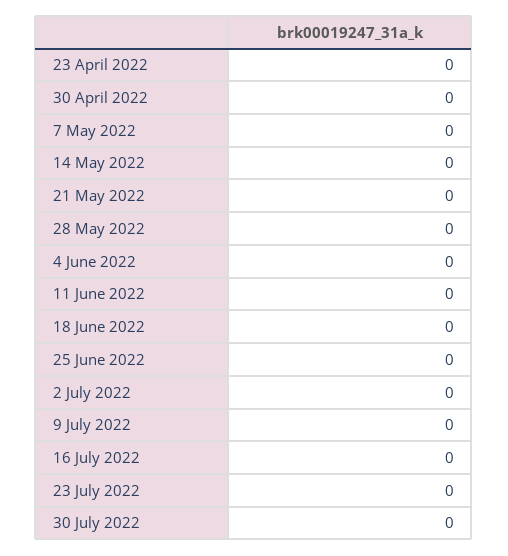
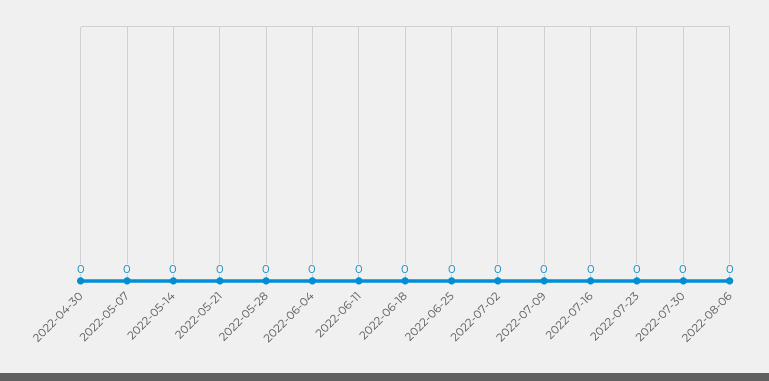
23 April 2022: 0 -> none
2022-08-06: none -> 0

